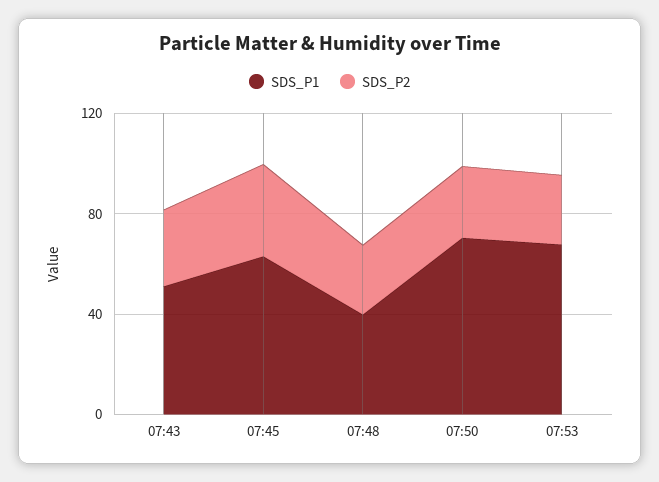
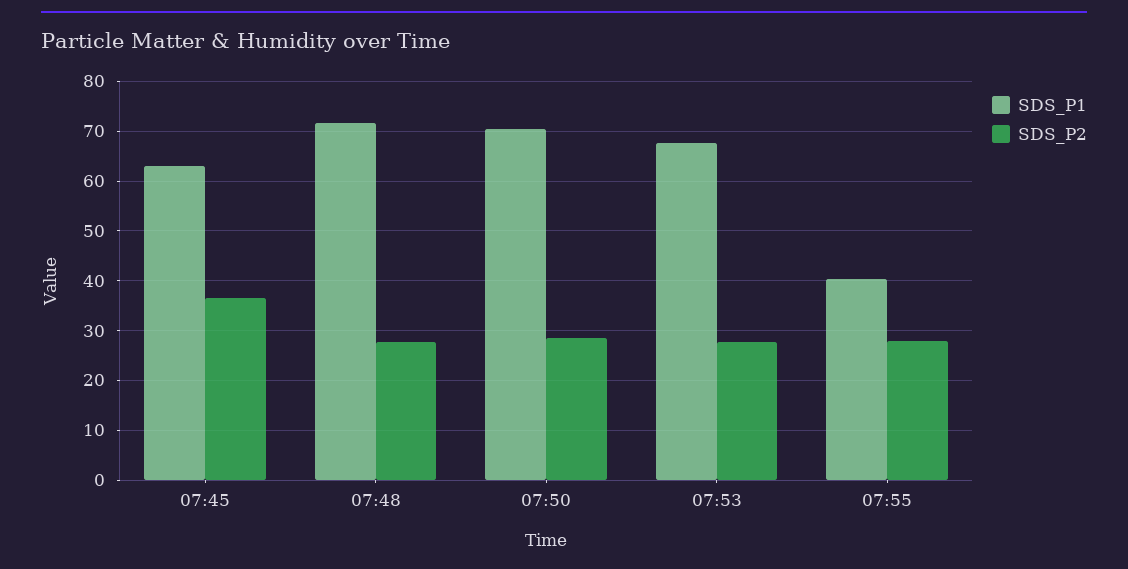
SDS_P1, 07:43: 50 -> none
SDS_P2, 07:43: 30 -> none
SDS_P1, 07:48: 40 -> 72
SDS_P1, 07:55: none -> 40
SDS_P2, 07:55: none -> 28

